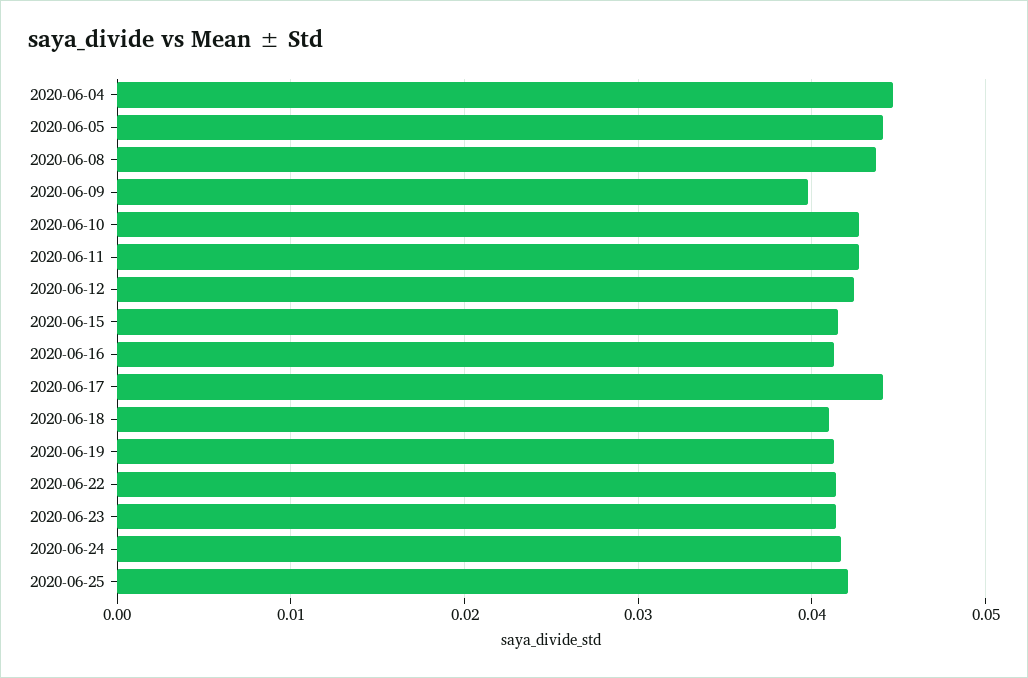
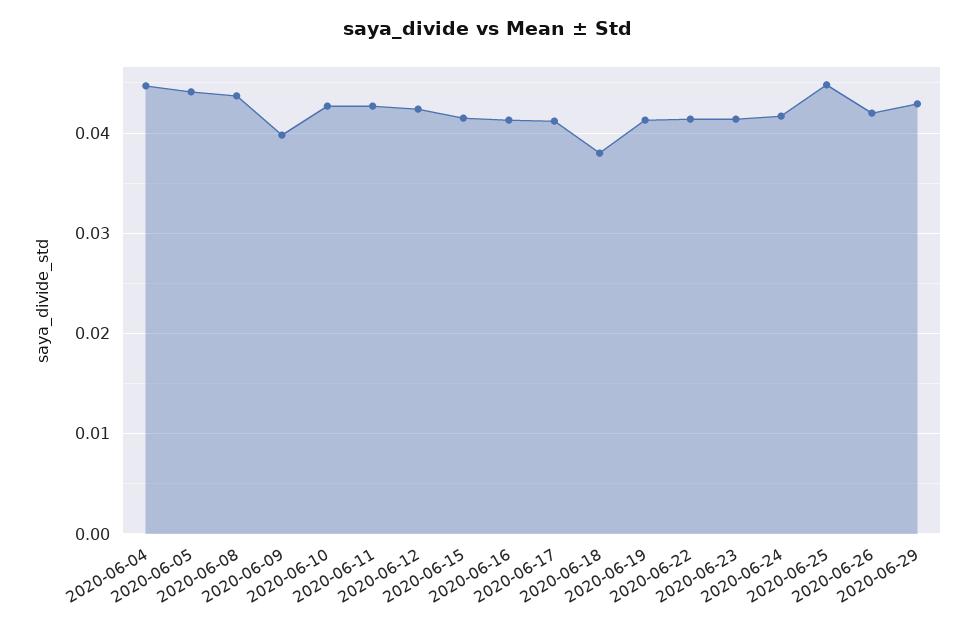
2020-06-17: 0.044 -> 0.041
2020-06-18: 0.041 -> 0.038
2020-06-25: 0.042 -> 0.045
2020-06-26: none -> 0.042
2020-06-29: none -> 0.043

